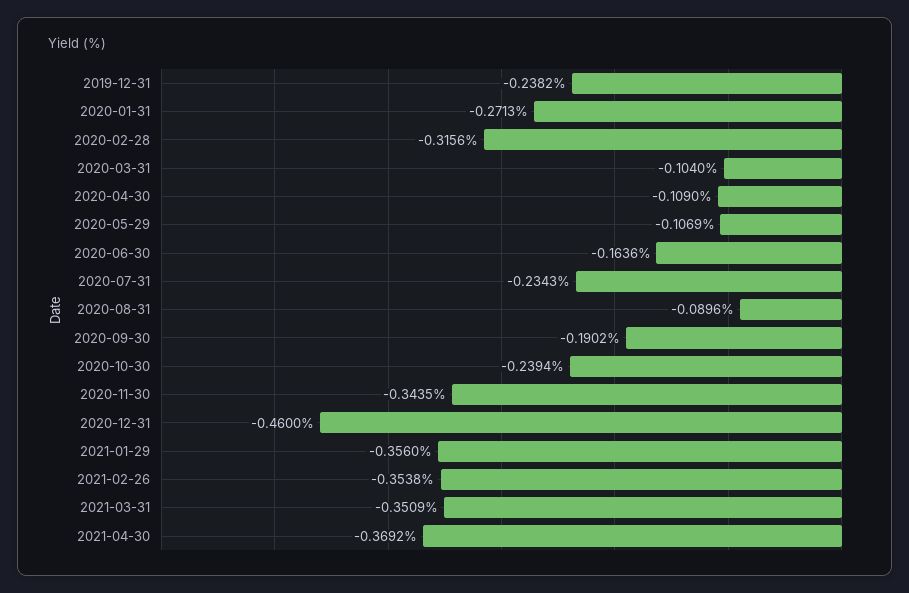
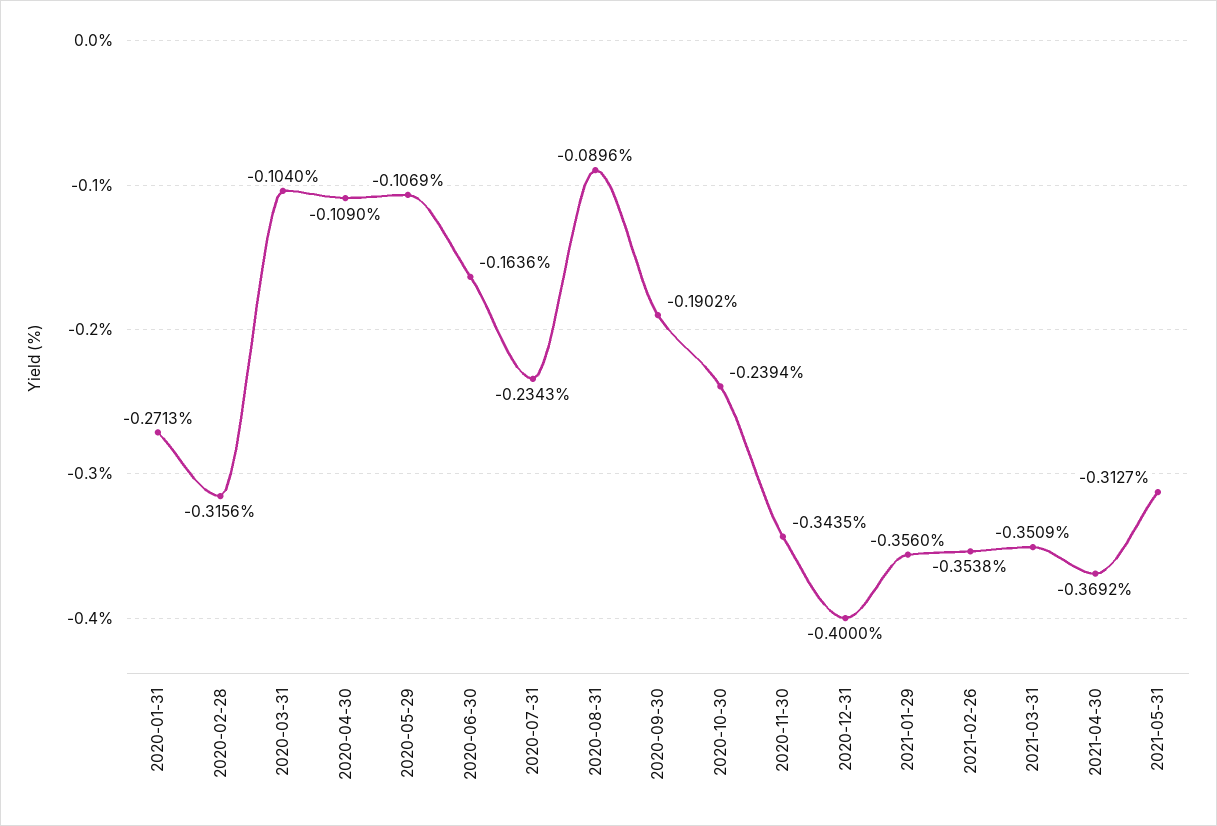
2019-12-31: -0.2382 -> none
2020-12-31: -0.46 -> -0.4
2021-05-31: none -> -0.3127

